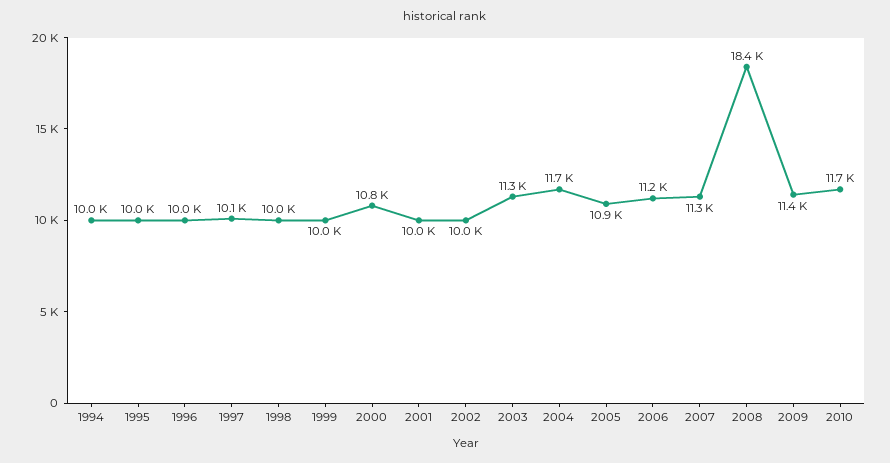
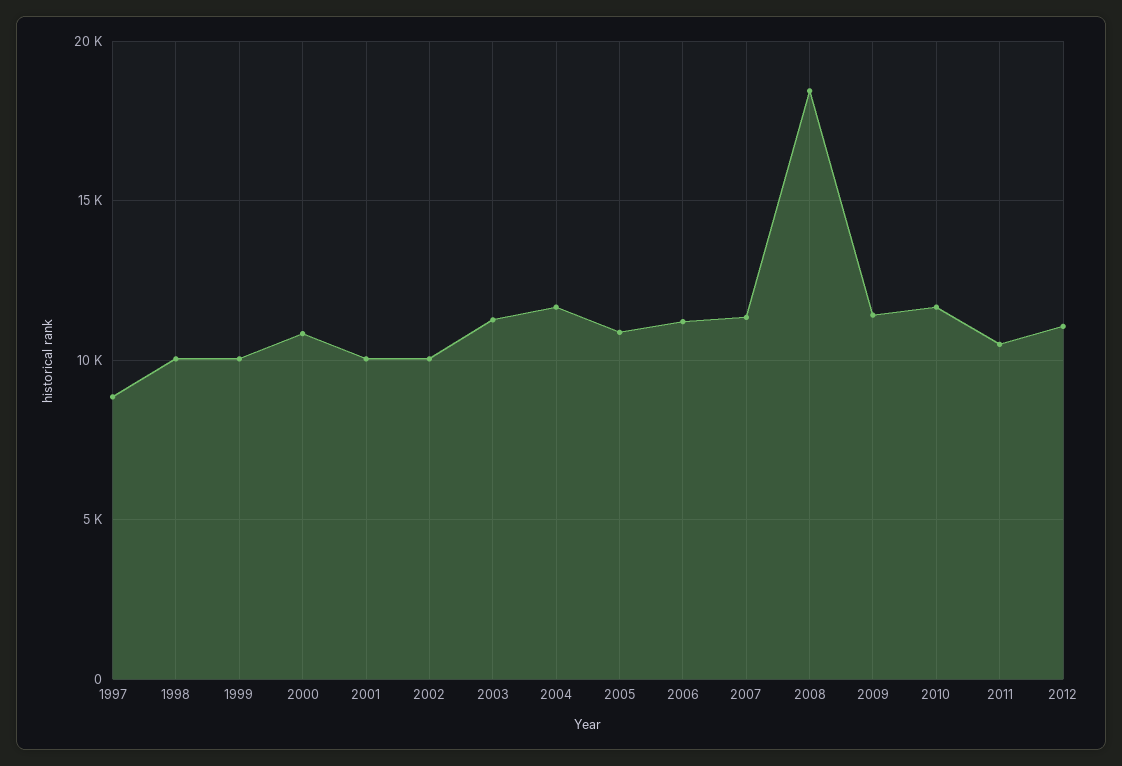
1994: 10000 -> none
1995: 10000 -> none
1996: 10000 -> none
1997: 10100 -> 9000
2011: none -> 10500
2012: none -> 11000

